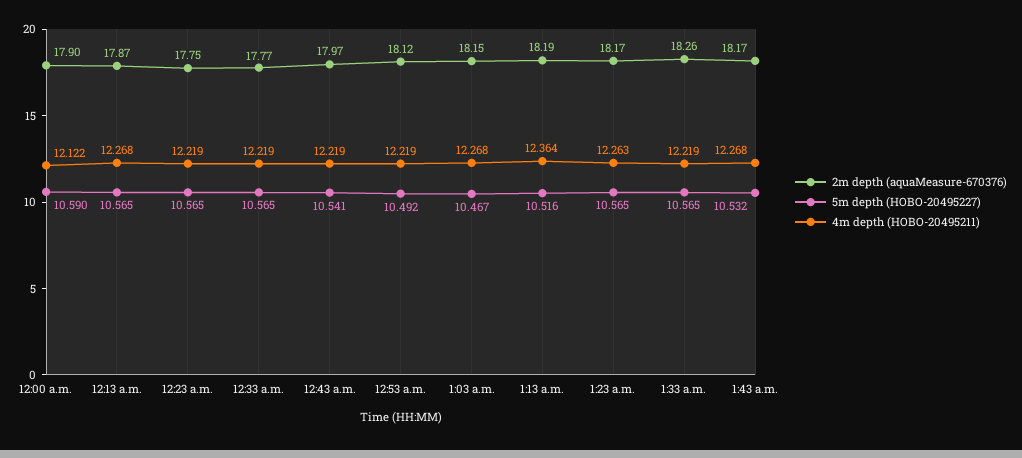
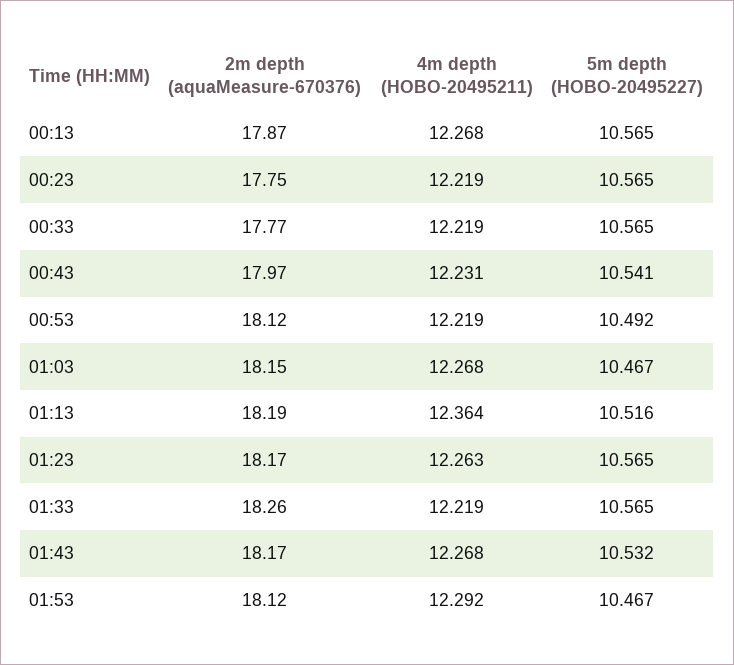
2m depth (aquaMeasure-670376), 12:00 a.m.: 17.9 -> none
5m depth (HOBO-20495227), 12:00 a.m.: 10.59 -> none
4m depth (HOBO-20495211), 12:00 a.m.: 12.122 -> none
4m depth (HOBO-20495211), 12:43 a.m.: 12.219 -> 12.231
2m depth (aquaMeasure-670376), 01:53: none -> 18.12
4m depth (HOBO-20495211), 01:53: none -> 12.292
5m depth (HOBO-20495227), 01:53: none -> 10.467

